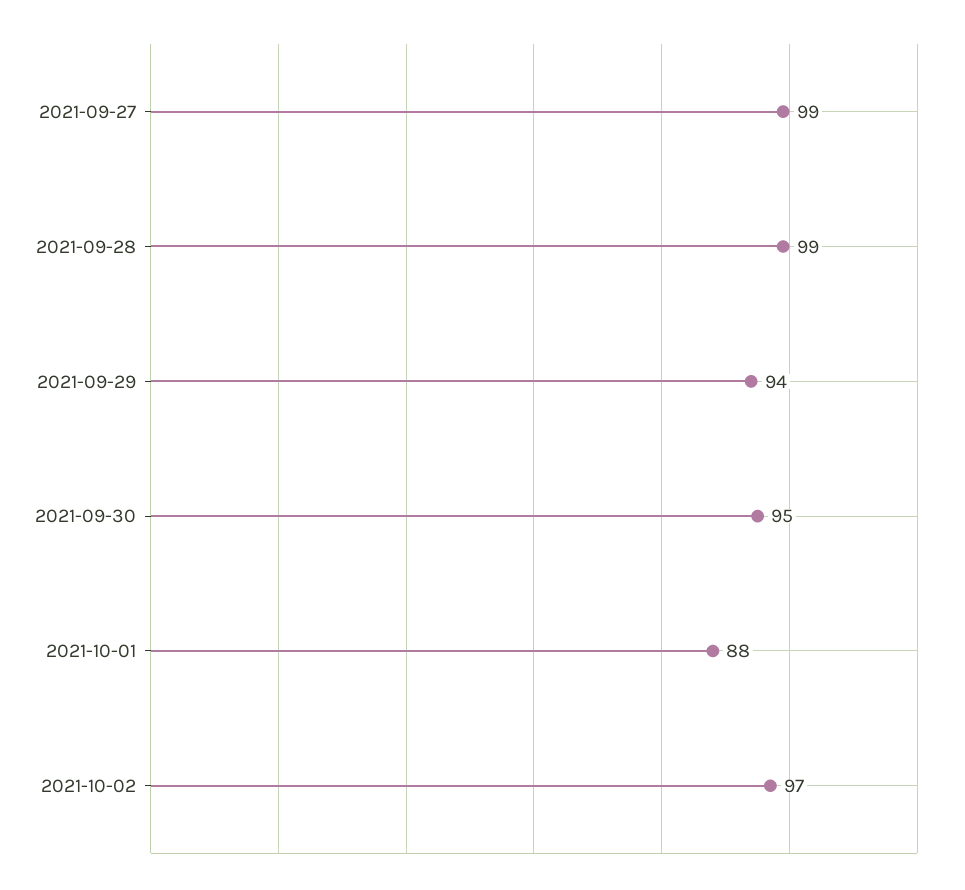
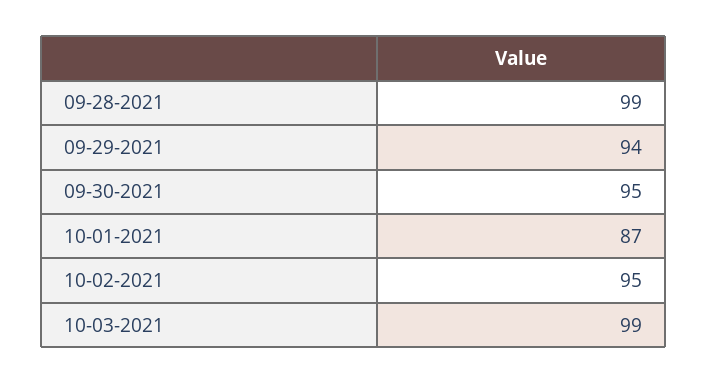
2021-09-27: 99 -> none
2021-10-01: 88 -> 87
2021-10-02: 97 -> 95
10-03-2021: none -> 99

